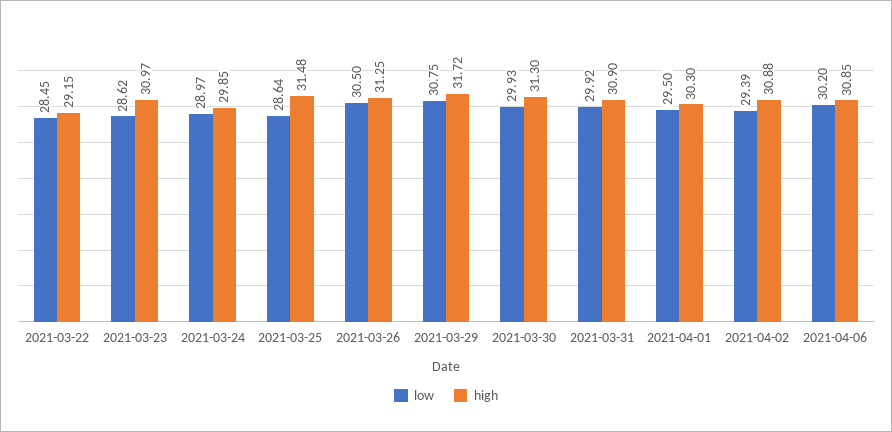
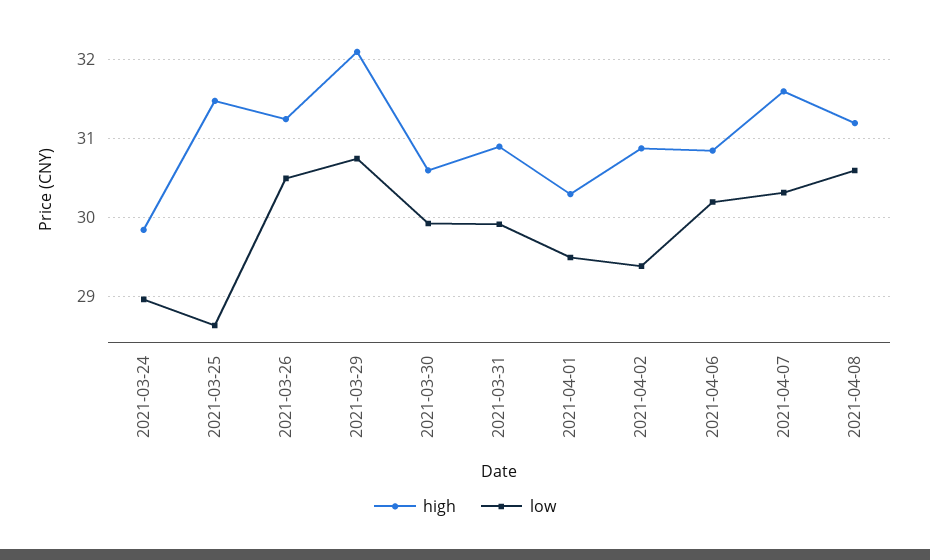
low, 2021-03-22: 28.45 -> none
high, 2021-03-22: 29.15 -> none
low, 2021-03-23: 28.62 -> none
high, 2021-03-23: 30.97 -> none
high, 2021-03-29: 31.72 -> 32.1
high, 2021-03-30: 31.3 -> 30.6
high, 2021-04-07: none -> 31.6
low, 2021-04-07: none -> 30.3
high, 2021-04-08: none -> 31.2
low, 2021-04-08: none -> 30.6

